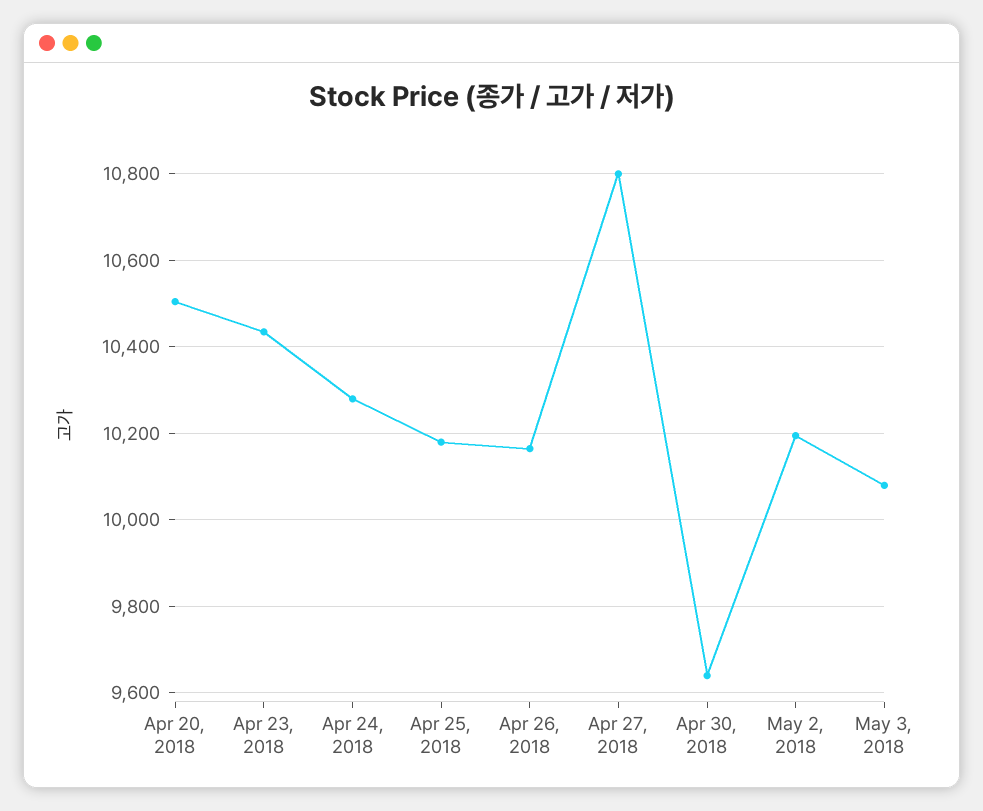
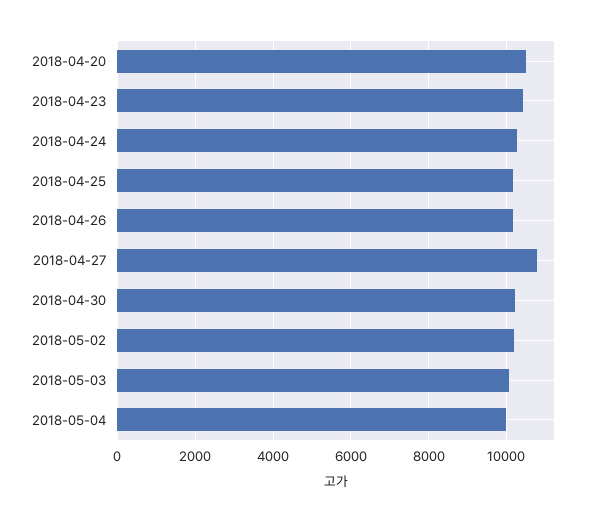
Apr 30, 2018: 9640 -> 10200
2018-05-04: none -> 10000

